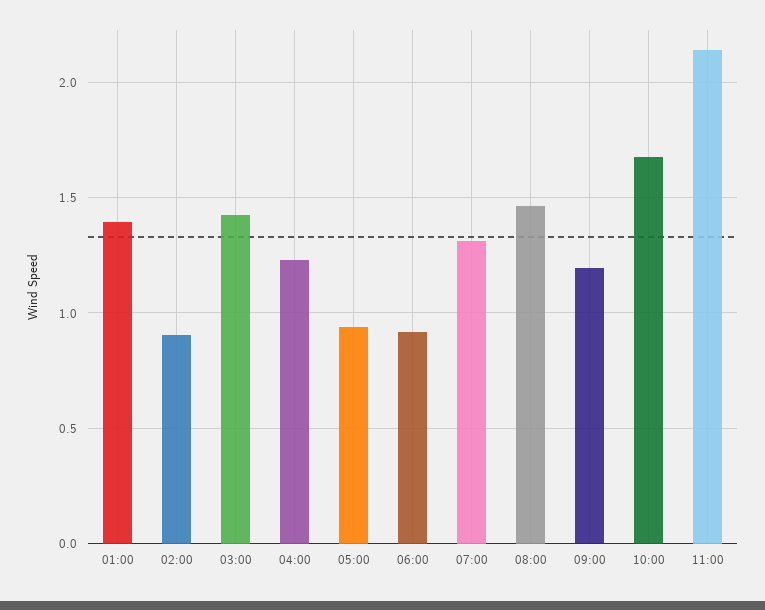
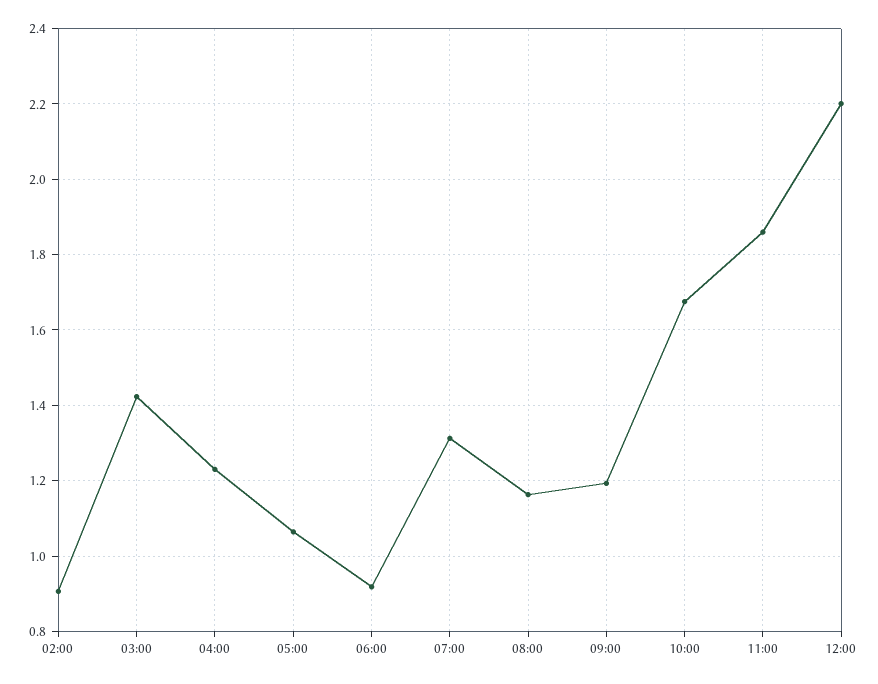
01:00: 1.4 -> none
05:00: 0.95 -> 1.06
08:00: 1.45 -> 1.16
11:00: 2.15 -> 1.86
12:00: none -> 2.2

